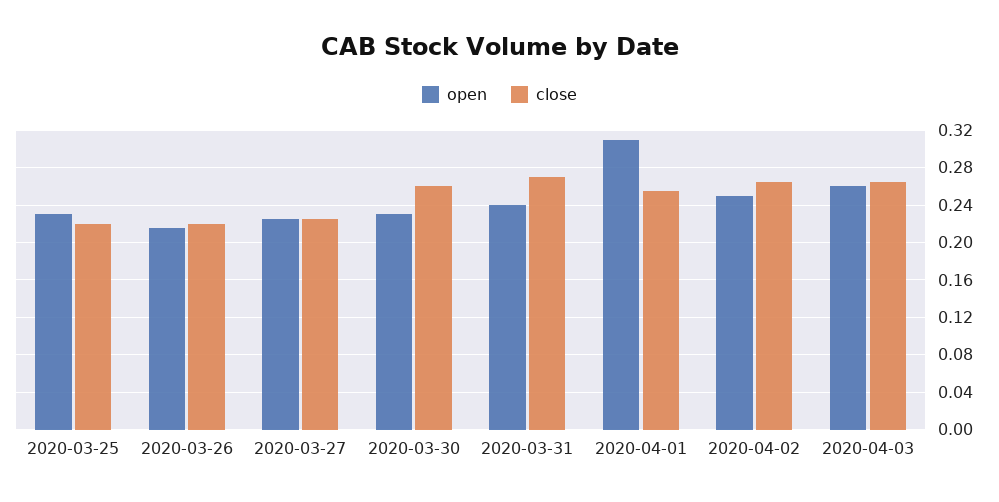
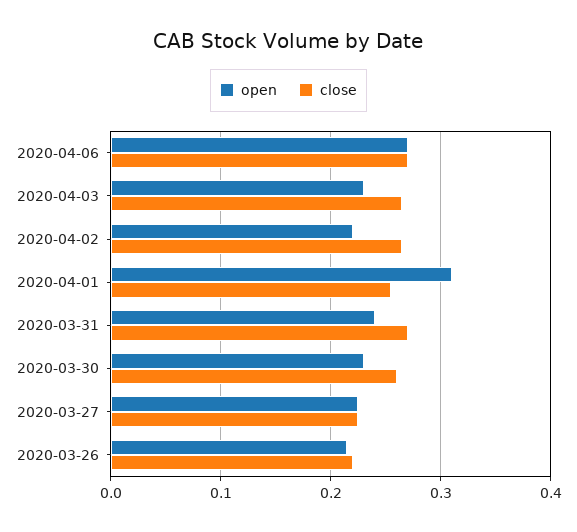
open, 2020-03-25: 0.23 -> none
close, 2020-03-25: 0.22 -> none
open, 2020-04-02: 0.25 -> 0.22
open, 2020-04-03: 0.26 -> 0.23
open, 2020-04-06: none -> 0.27
close, 2020-04-06: none -> 0.27

